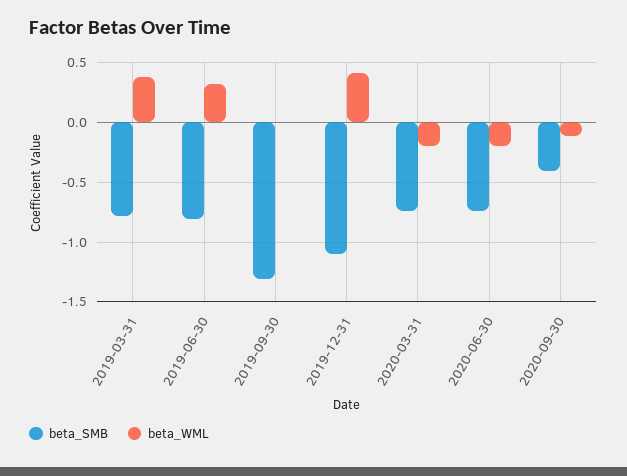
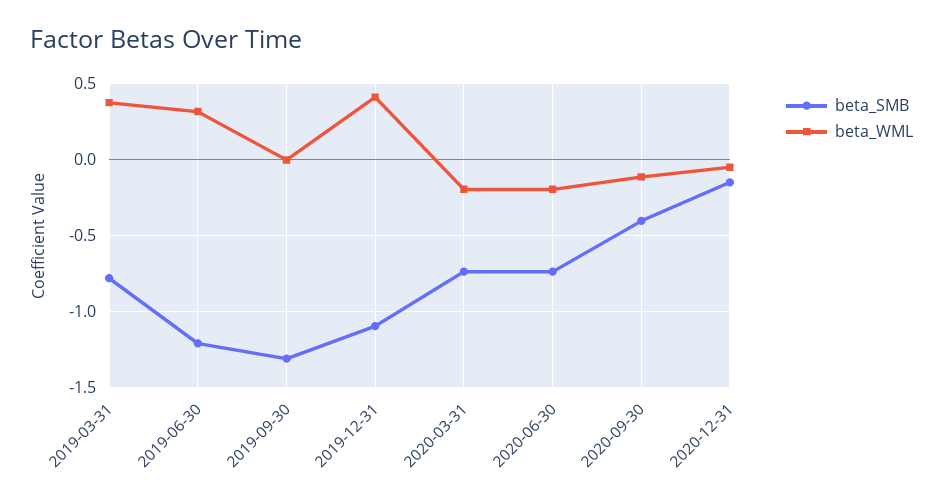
beta_SMB, 2019-06-30: -0.8 -> -1.2
beta_SMB, 2020-12-31: none -> -0.15
beta_WML, 2020-12-31: none -> -0.05

